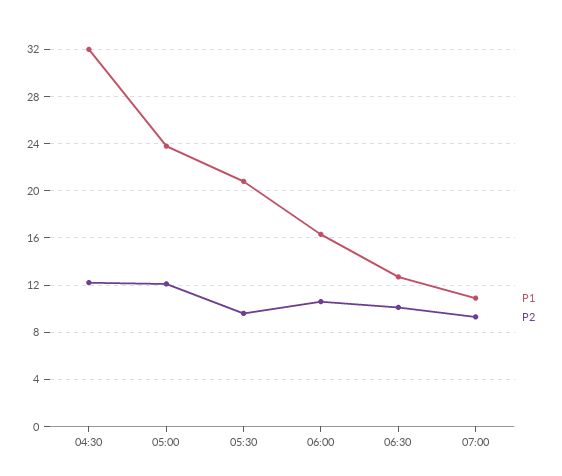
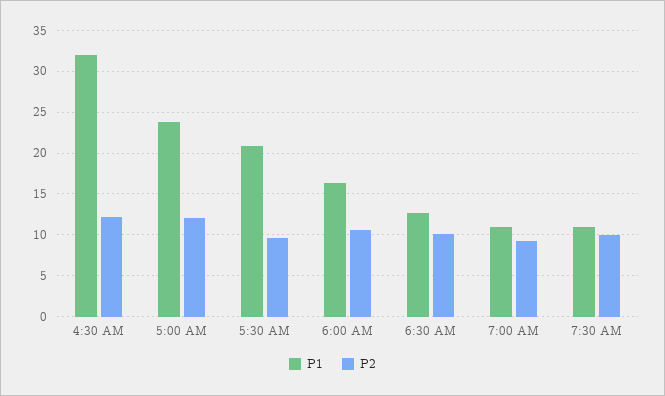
P1, 7:30 AM: none -> 11
P2, 7:30 AM: none -> 10

